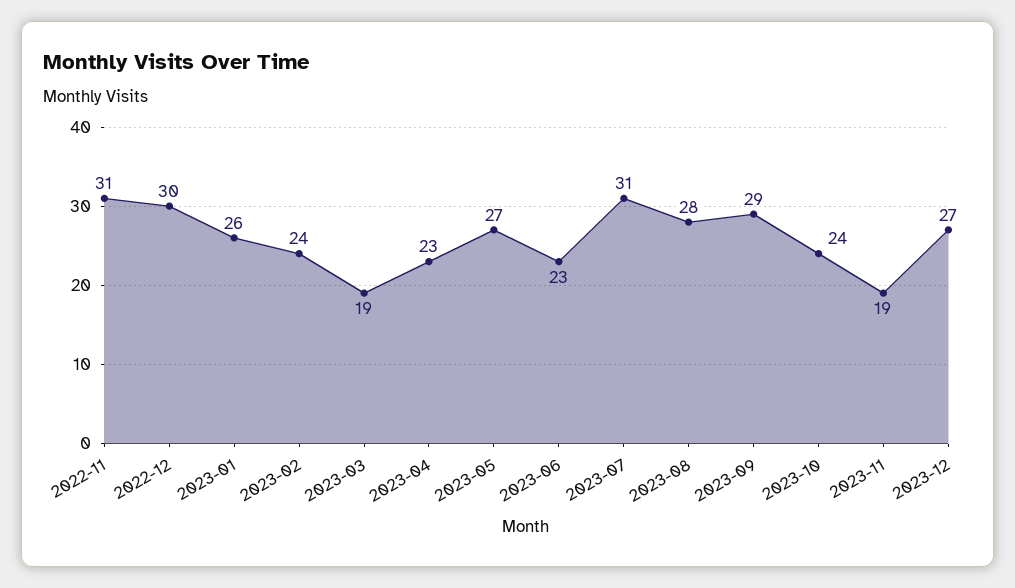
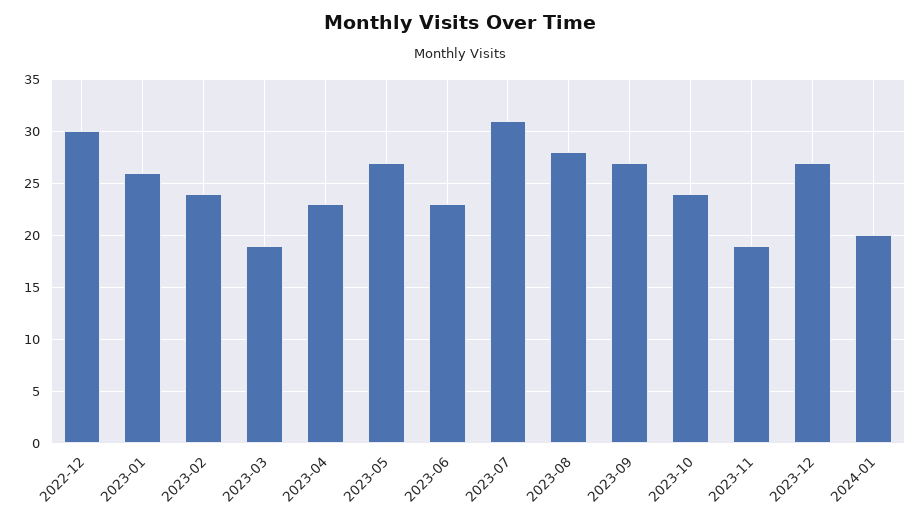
2022-11: 31 -> none
2023-09: 29 -> 27
2024-01: none -> 20

